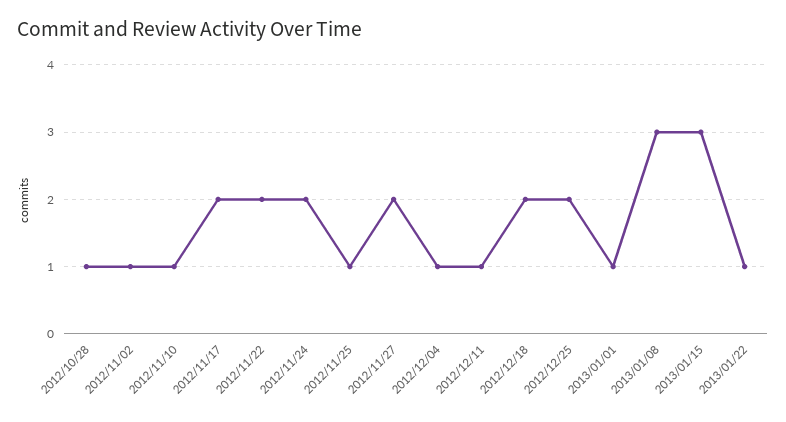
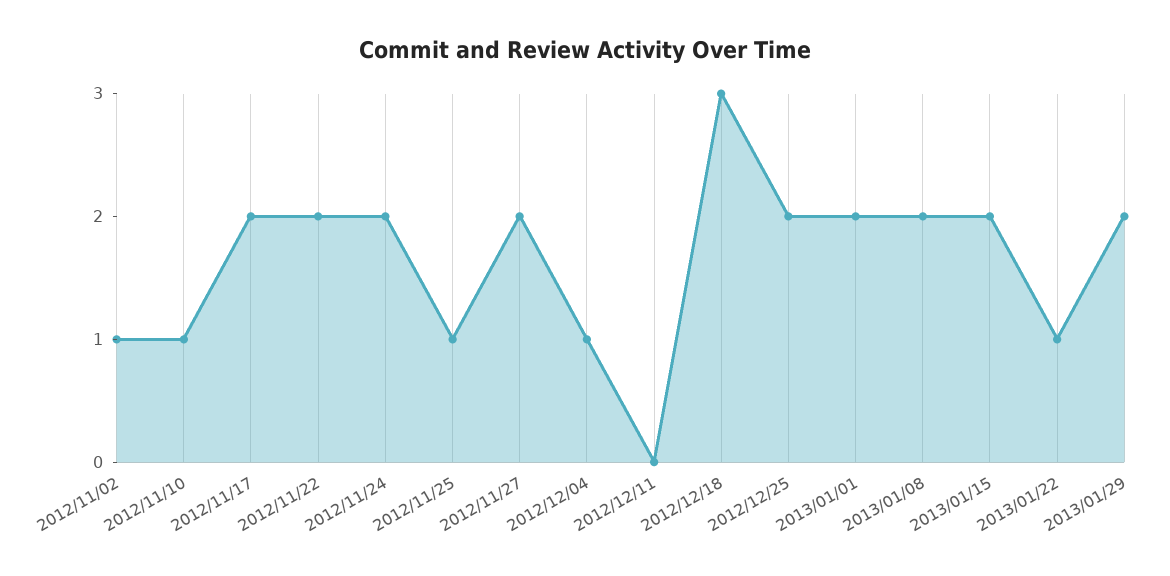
2012/10/28: 1 -> none
2012/12/11: 1 -> 0
2012/12/18: 2 -> 3
2013/01/01: 1 -> 2
2013/01/08: 3 -> 2
2013/01/15: 3 -> 2
2013/01/29: none -> 2

